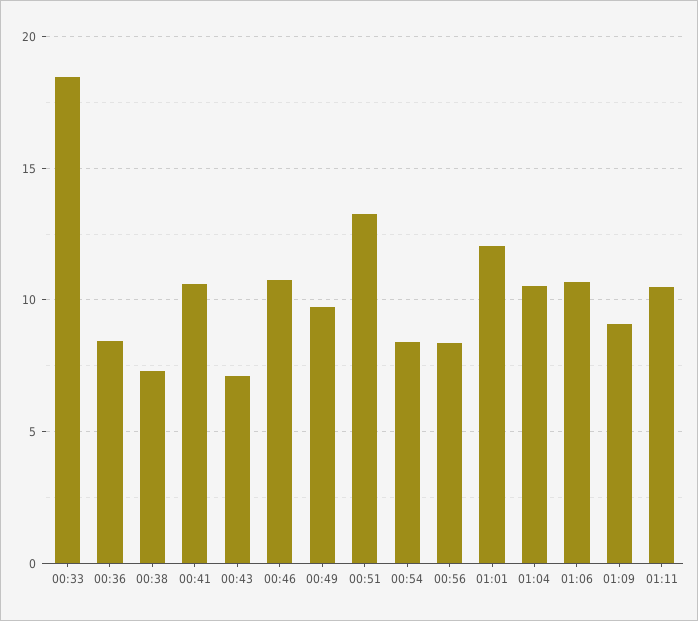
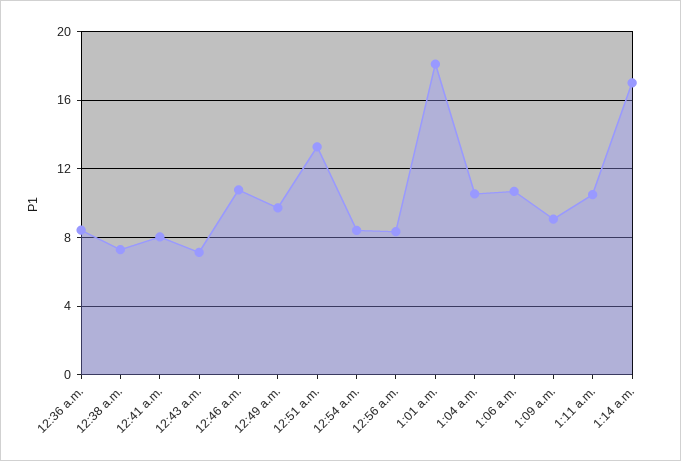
00:33: 18.5 -> none
00:41: 10.5 -> 8
01:01: 12 -> 18
1:14 a.m.: none -> 17

